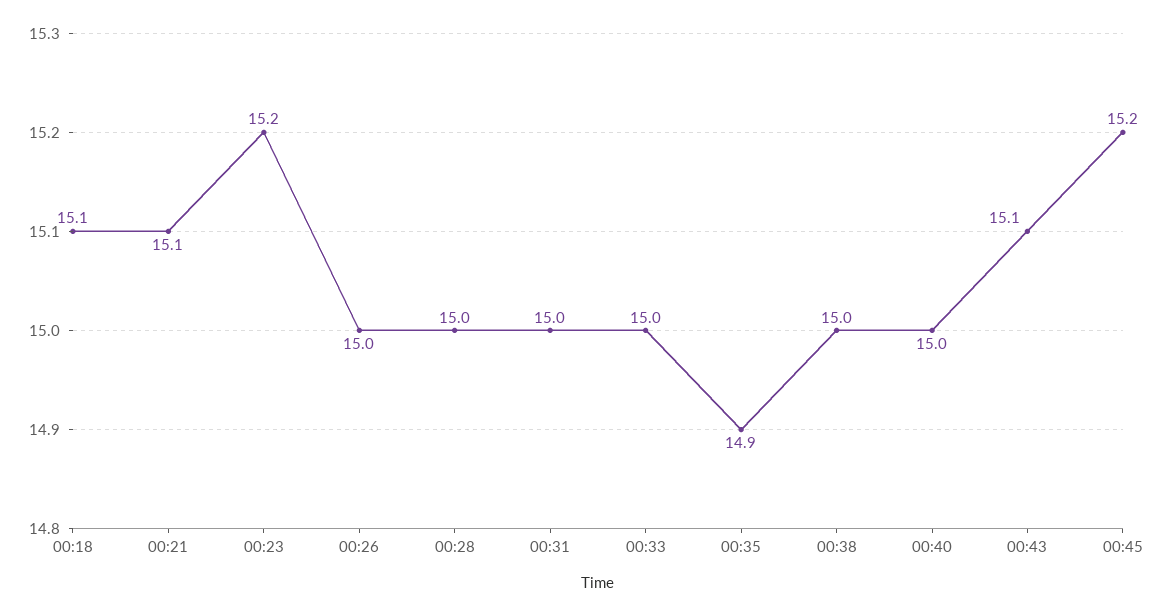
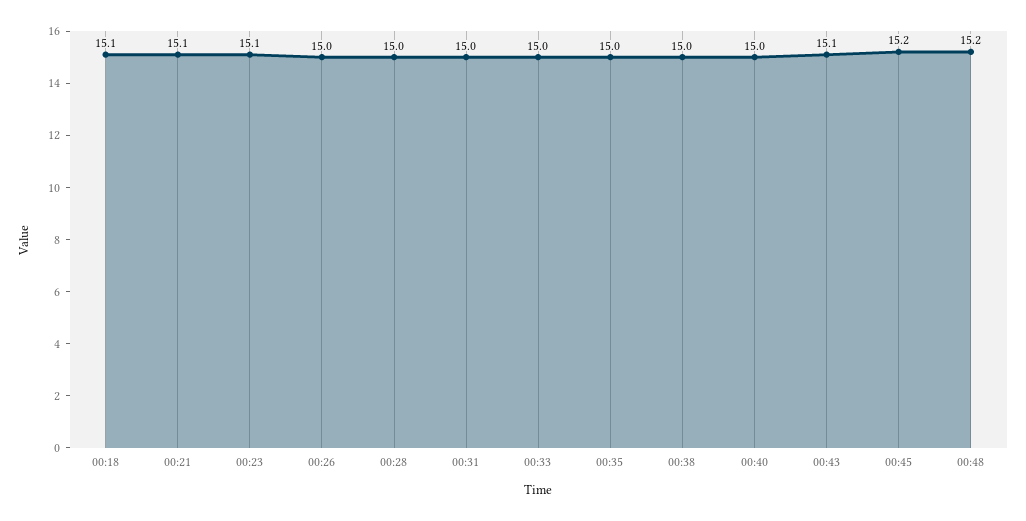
00:23: 15.2 -> 15.1
00:35: 14.9 -> 15
00:48: none -> 15.2

